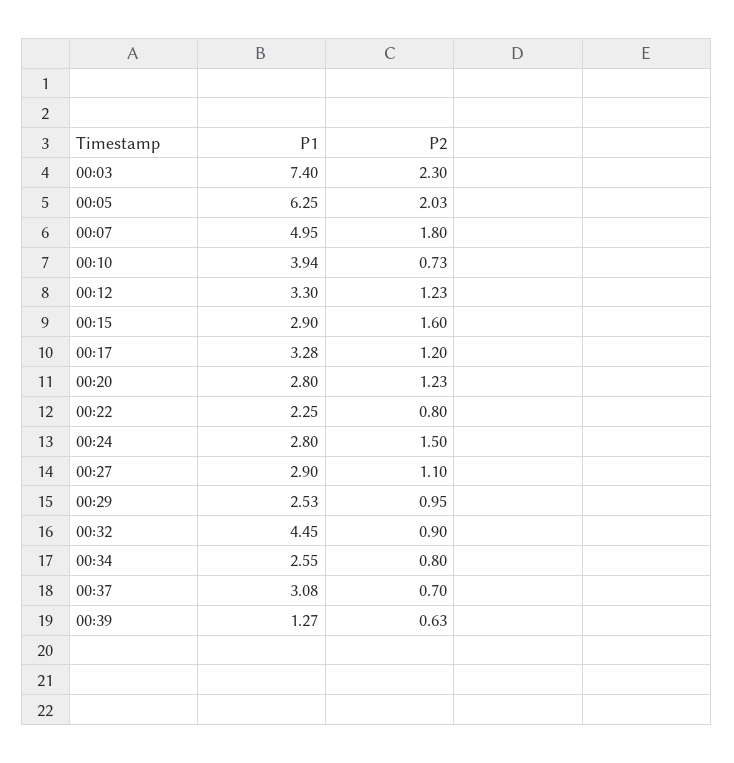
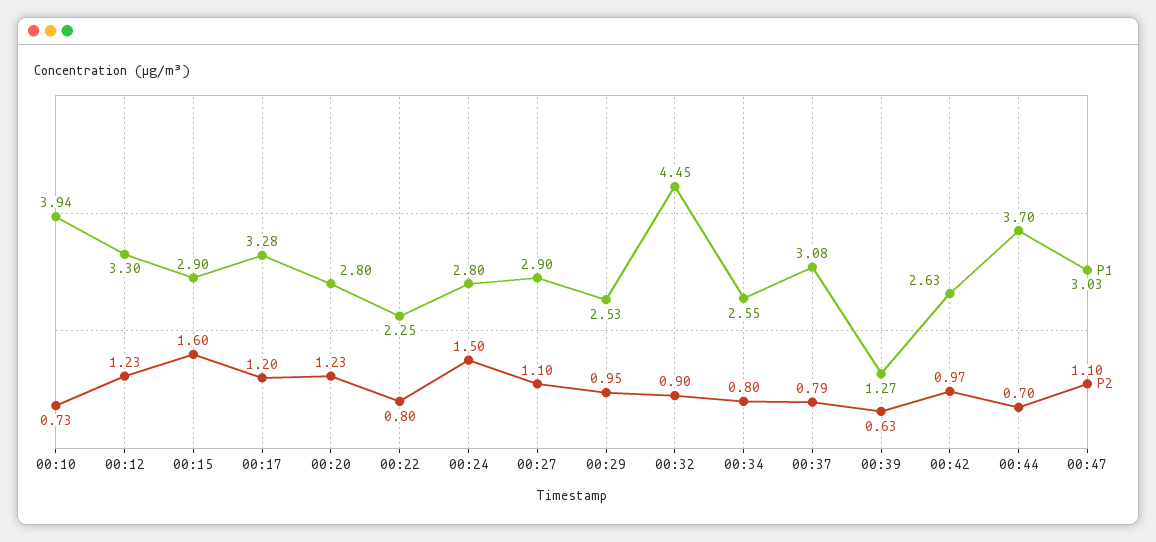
P1, 00:03: 7.4 -> none
P2, 00:03: 2.3 -> none
P1, 00:05: 6.25 -> none
P2, 00:05: 2.03 -> none
P1, 00:07: 4.95 -> none
P2, 00:07: 1.8 -> none
P2, 00:37: 0.7 -> 0.79
P1, 00:42: none -> 2.63
P2, 00:42: none -> 0.97
P1, 00:44: none -> 3.7
P2, 00:44: none -> 0.7
P1, 00:47: none -> 3.03
P2, 00:47: none -> 1.1

